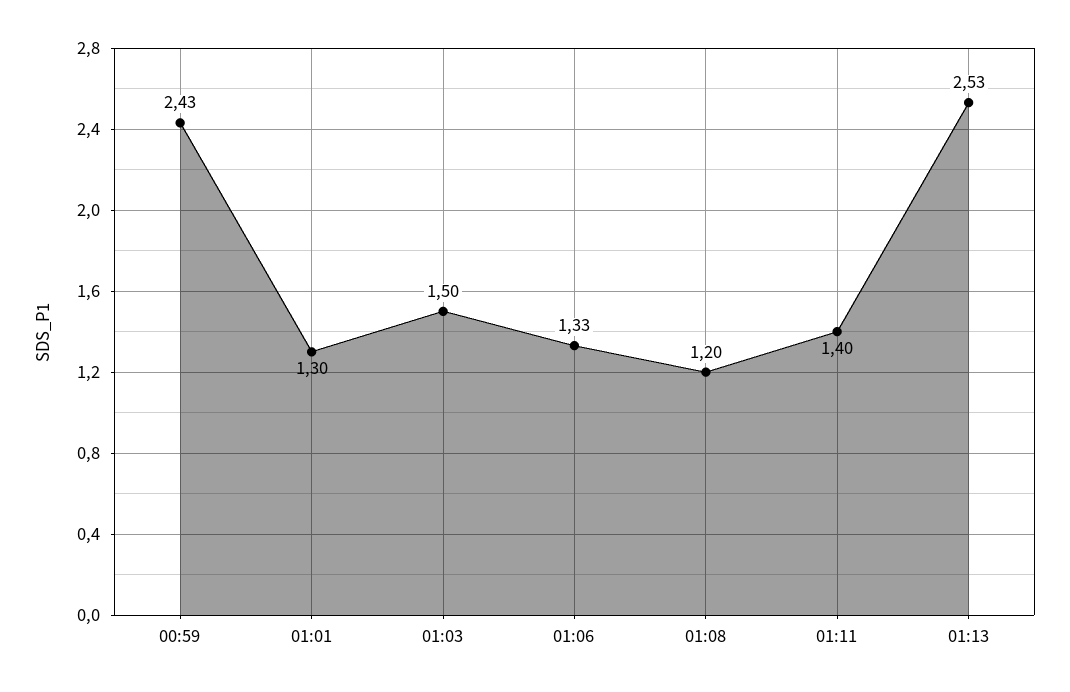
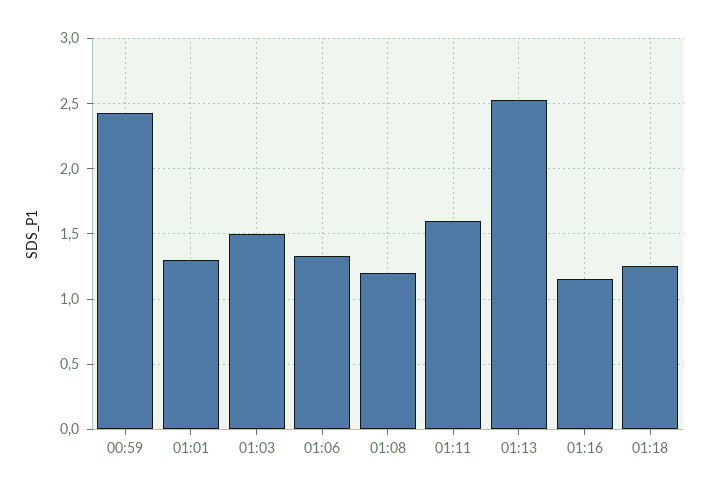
01:11: 1.4 -> 1.6
01:16: none -> 1.15
01:18: none -> 1.25

